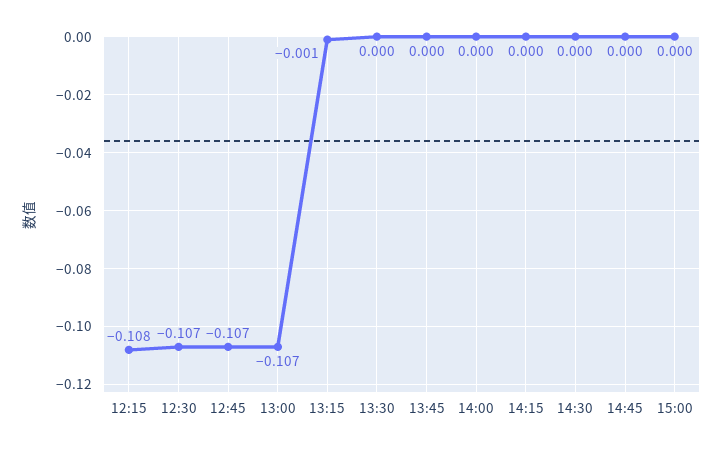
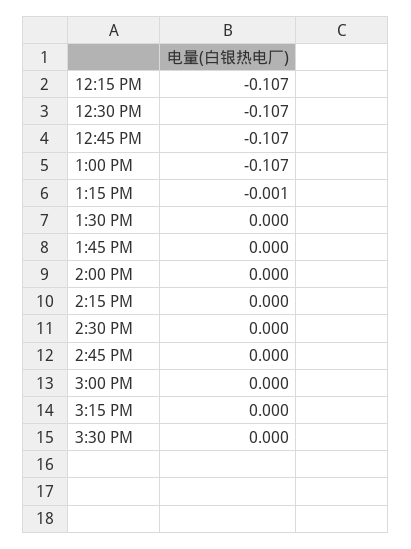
12:15: -0.108 -> -0.107
3:15 PM: none -> 0
3:30 PM: none -> 0

